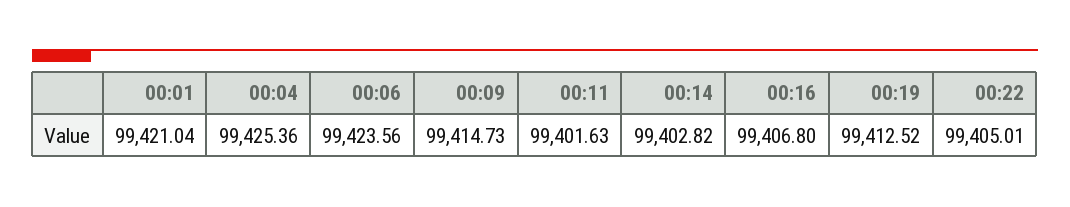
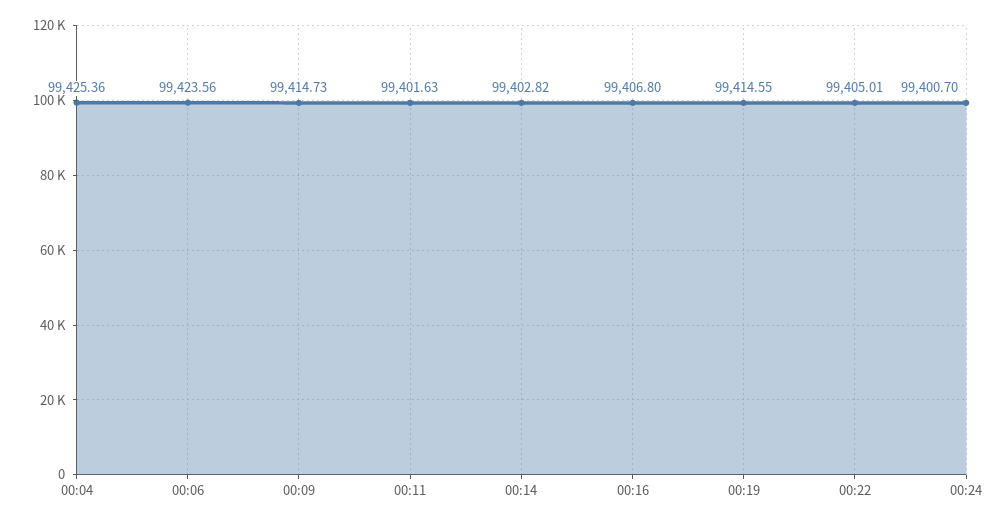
00:01: 99421.04 -> none
00:19: 99412.52 -> 99414.55
00:24: none -> 99400.7

